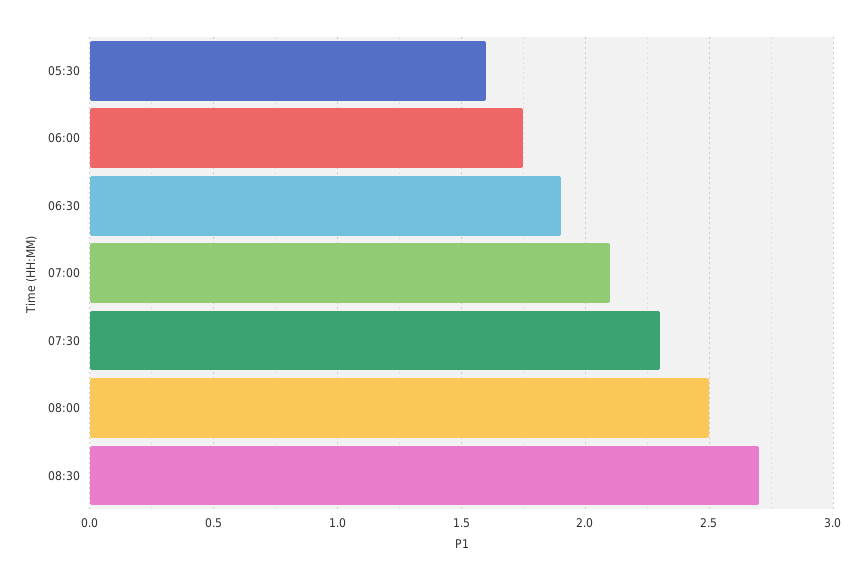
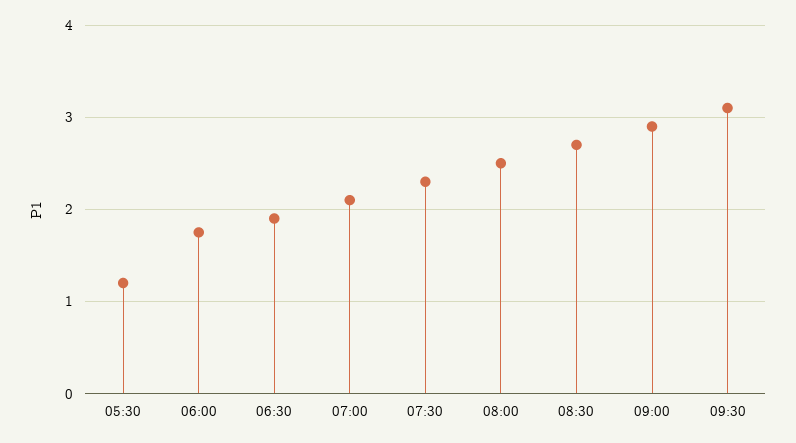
05:30: 1.6 -> 1.2
09:00: none -> 2.9
09:30: none -> 3.1

